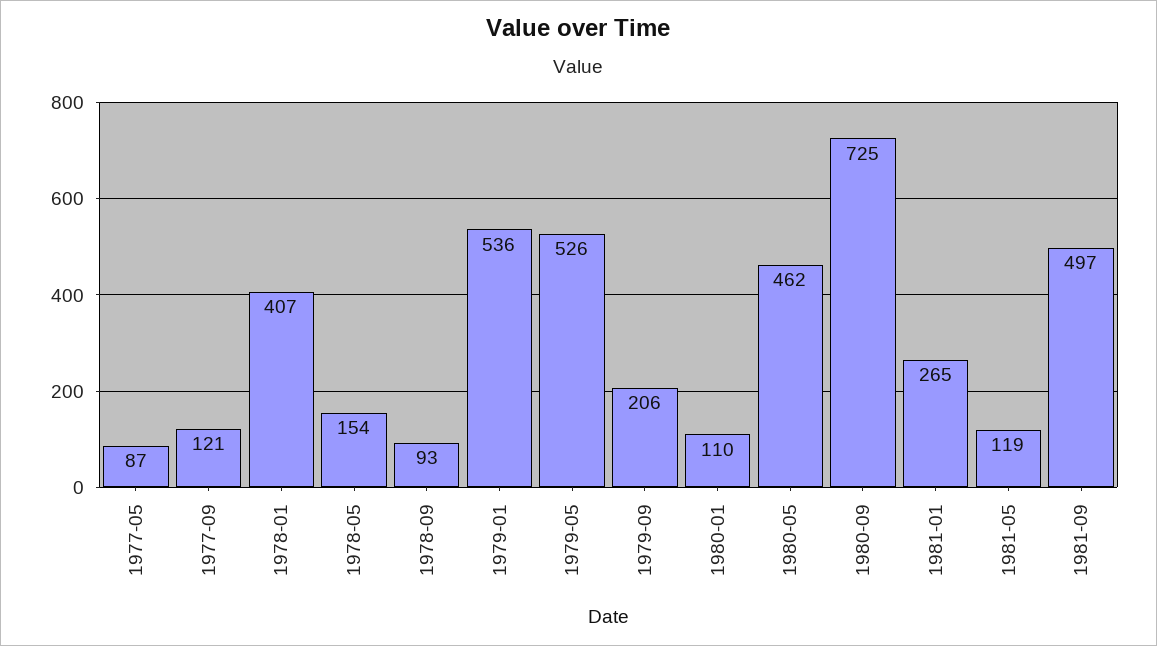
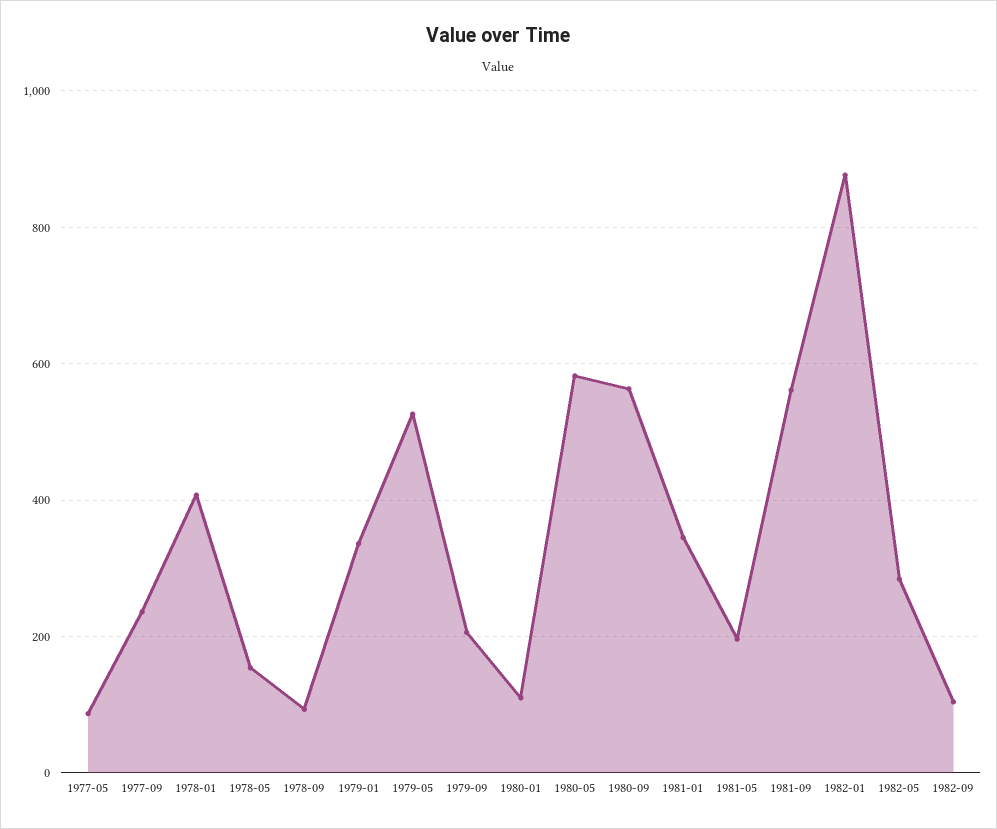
1977-09: 121 -> 240
1979-01: 536 -> 340
1980-05: 462 -> 580
1980-09: 725 -> 560
1981-01: 265 -> 340
1981-05: 119 -> 200
1981-09: 497 -> 560
1982-01: none -> 880
1982-05: none -> 280
1982-09: none -> 100

